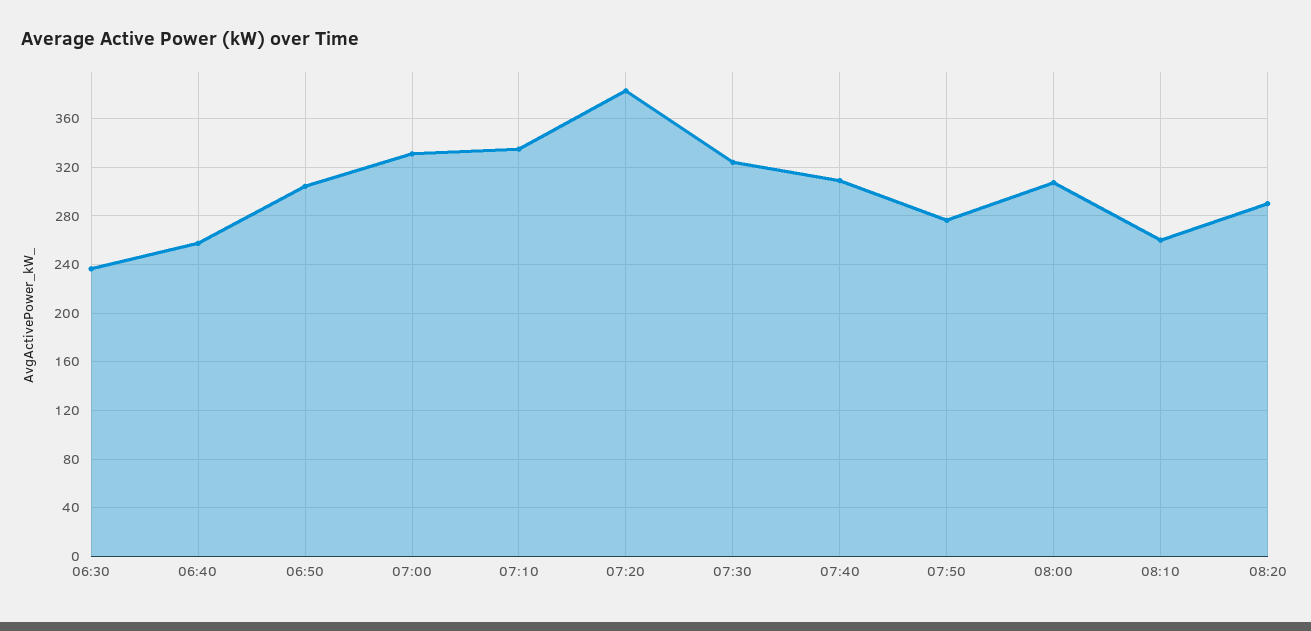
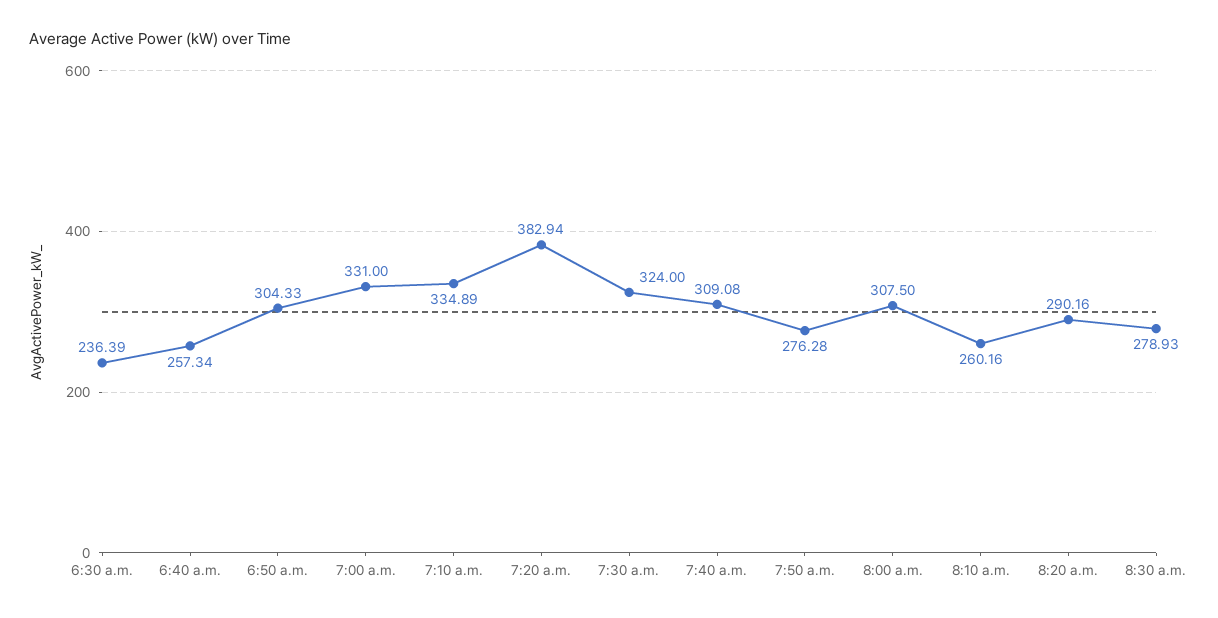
8:30 a.m.: none -> 278.93

